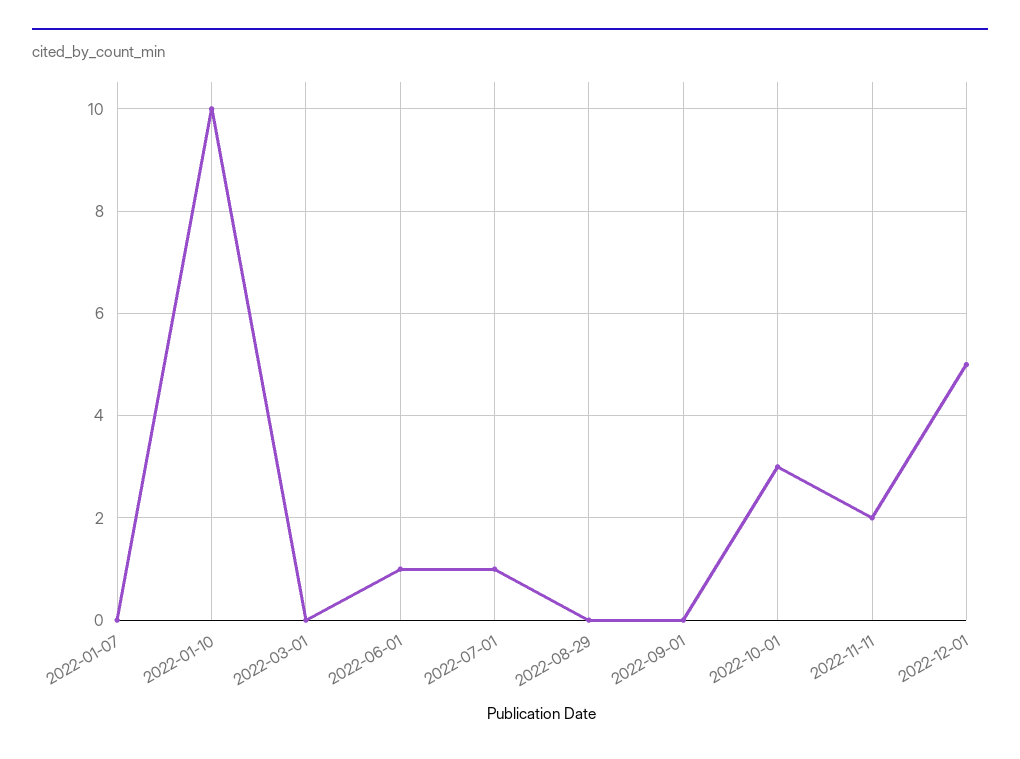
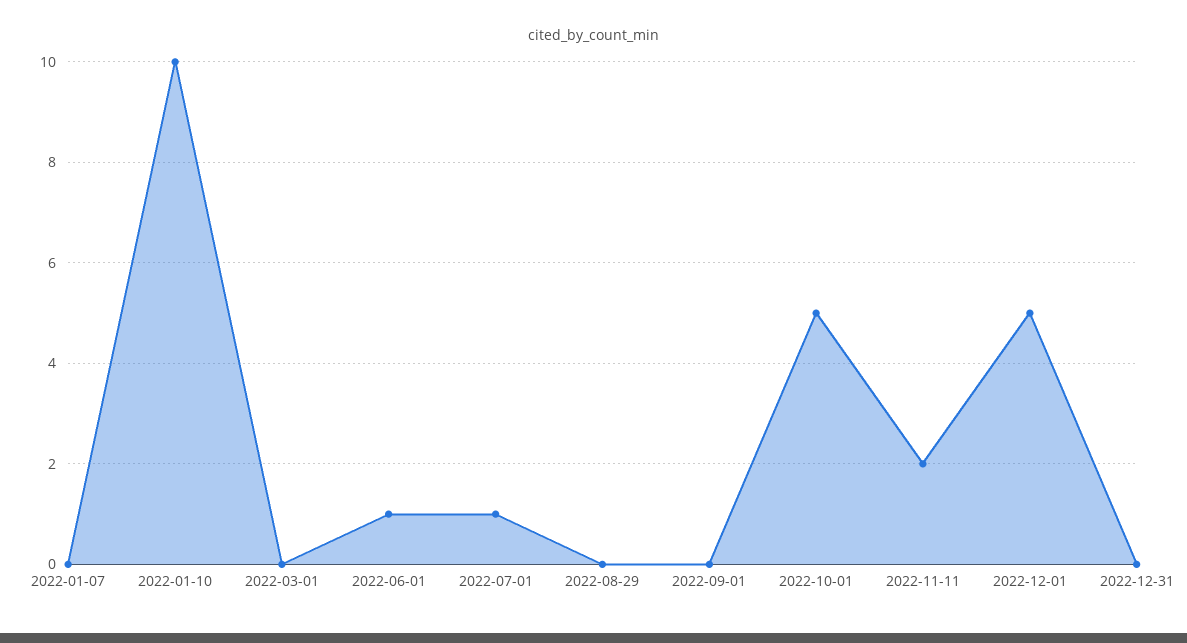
2022-10-01: 3 -> 5
2022-12-31: none -> 0

